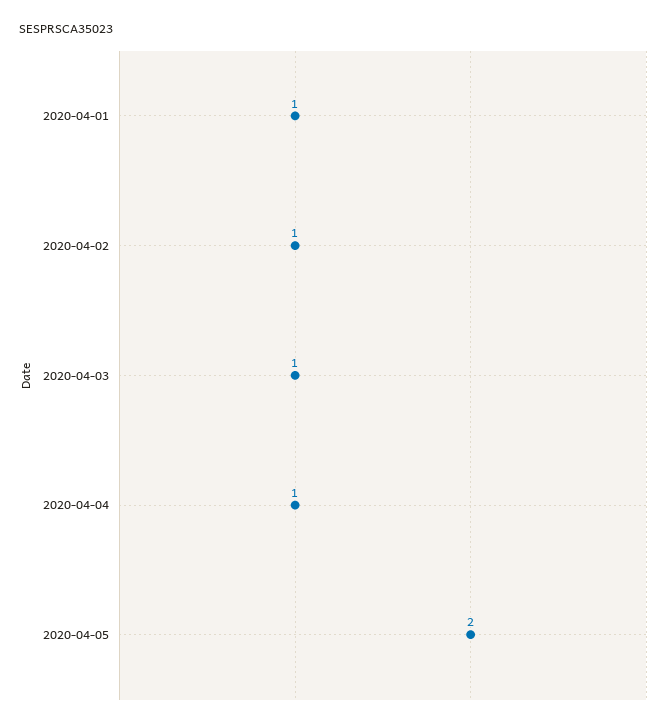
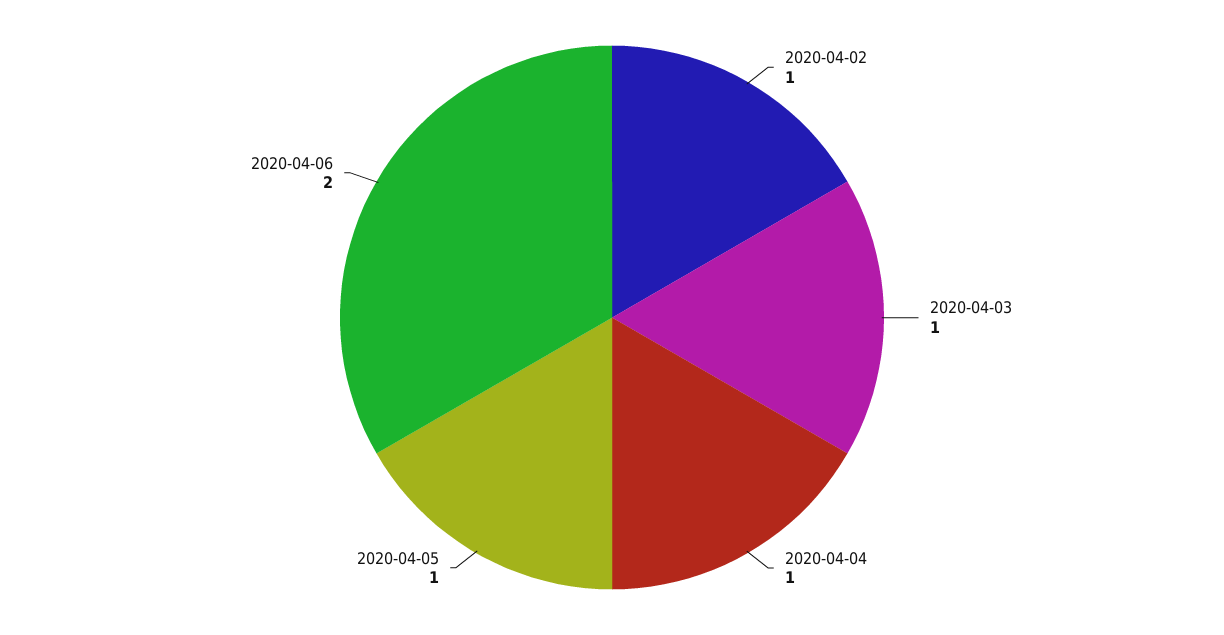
2020-04-01: 1 -> none
2020-04-05: 2 -> 1
2020-04-06: none -> 2

